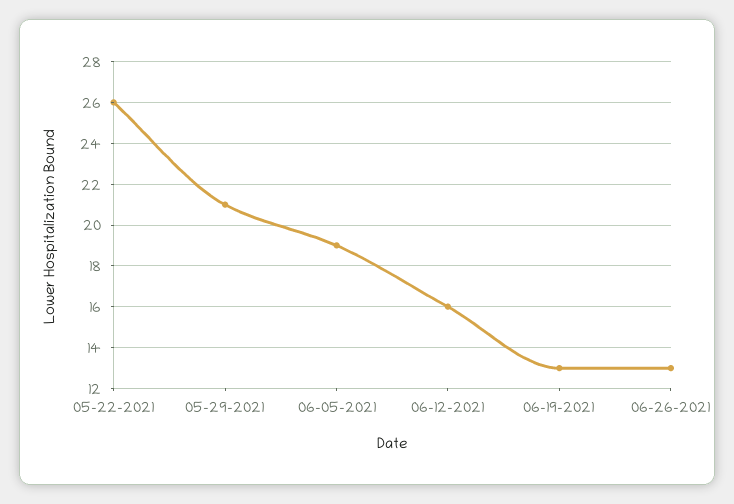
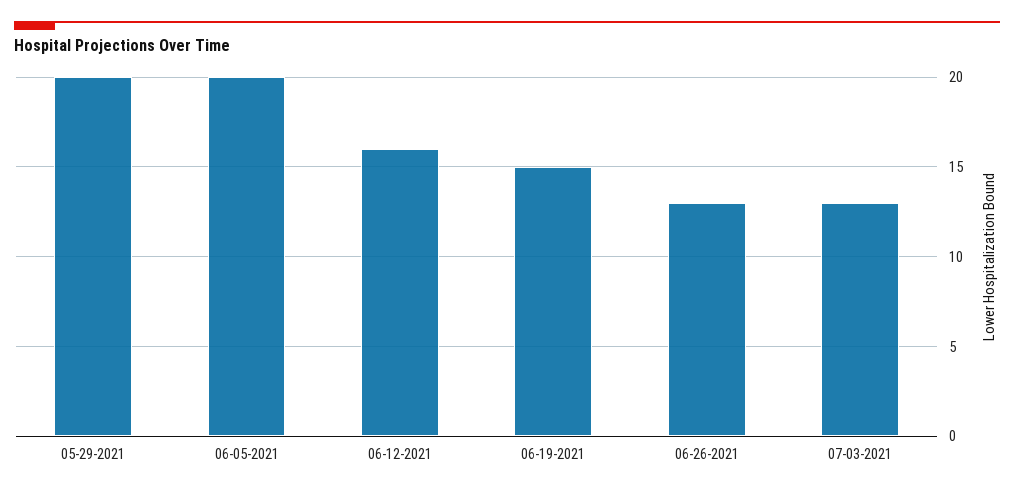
05-22-2021: 26 -> none
05-29-2021: 21 -> 20
06-05-2021: 19 -> 20
06-19-2021: 13 -> 15
07-03-2021: none -> 13

